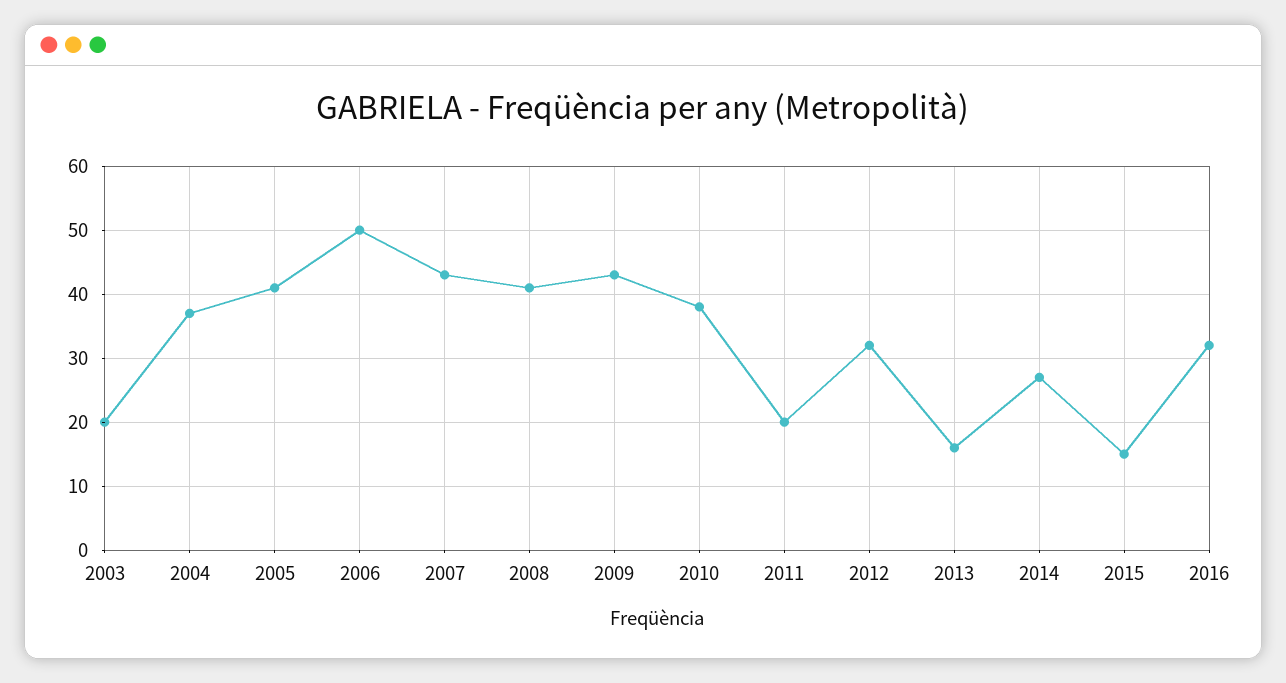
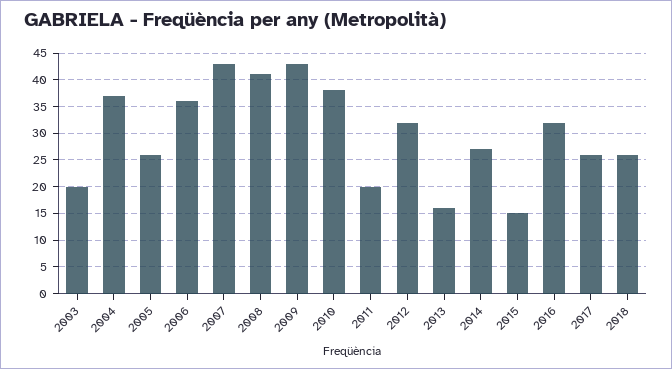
2005: 41 -> 25
2006: 50 -> 35
2017: none -> 25
2018: none -> 25

